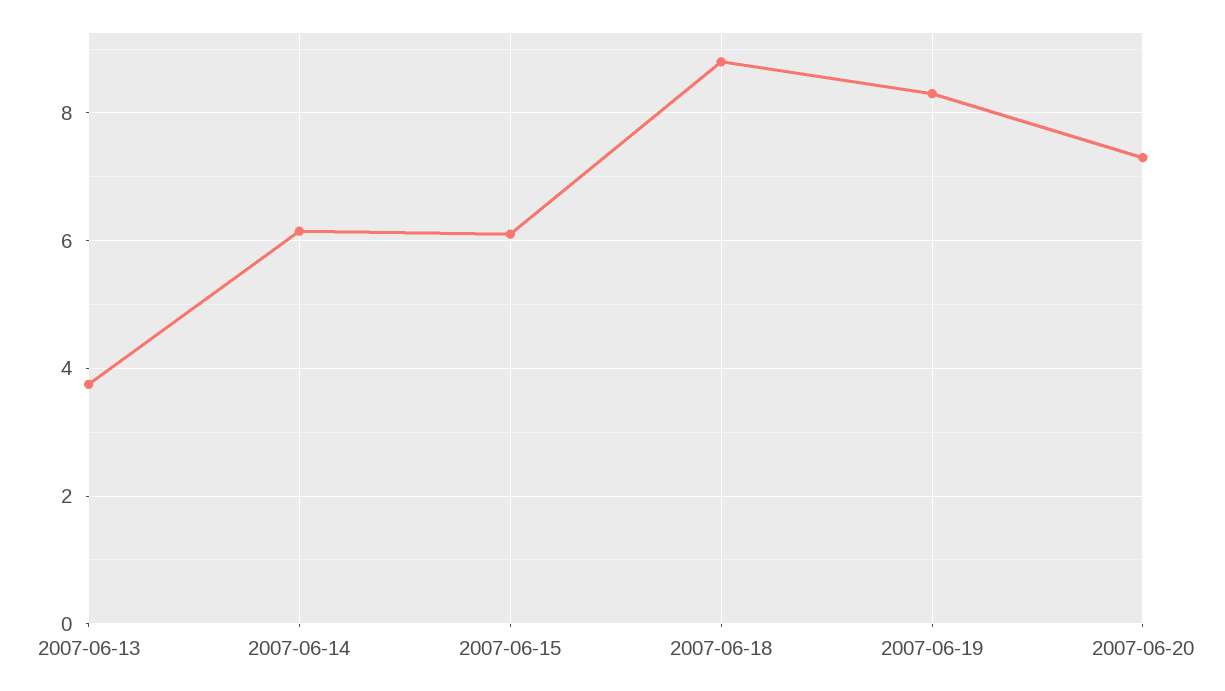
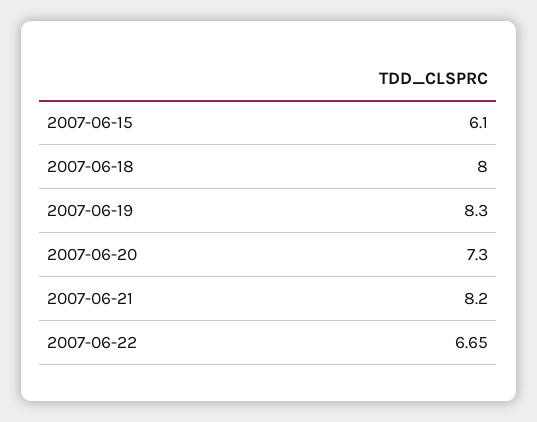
2007-06-13: 3.8 -> none
2007-06-14: 6.2 -> none
2007-06-18: 8.8 -> 8
2007-06-21: none -> 8.2
2007-06-22: none -> 6.65

